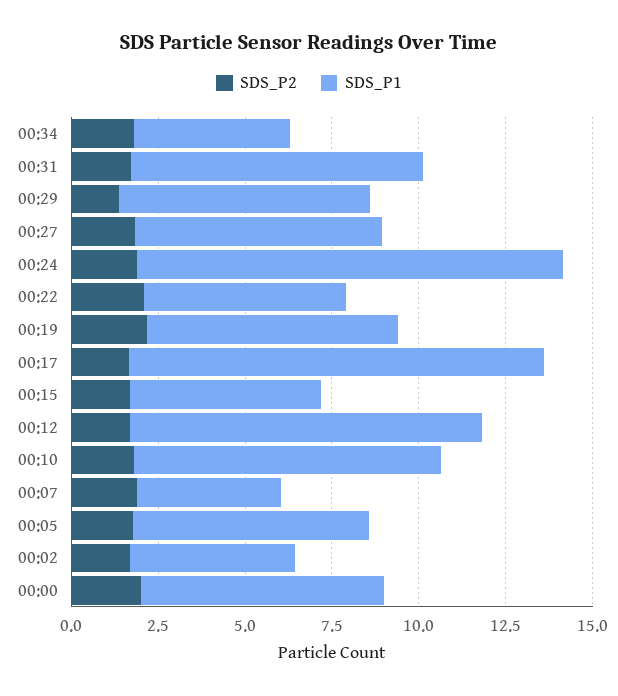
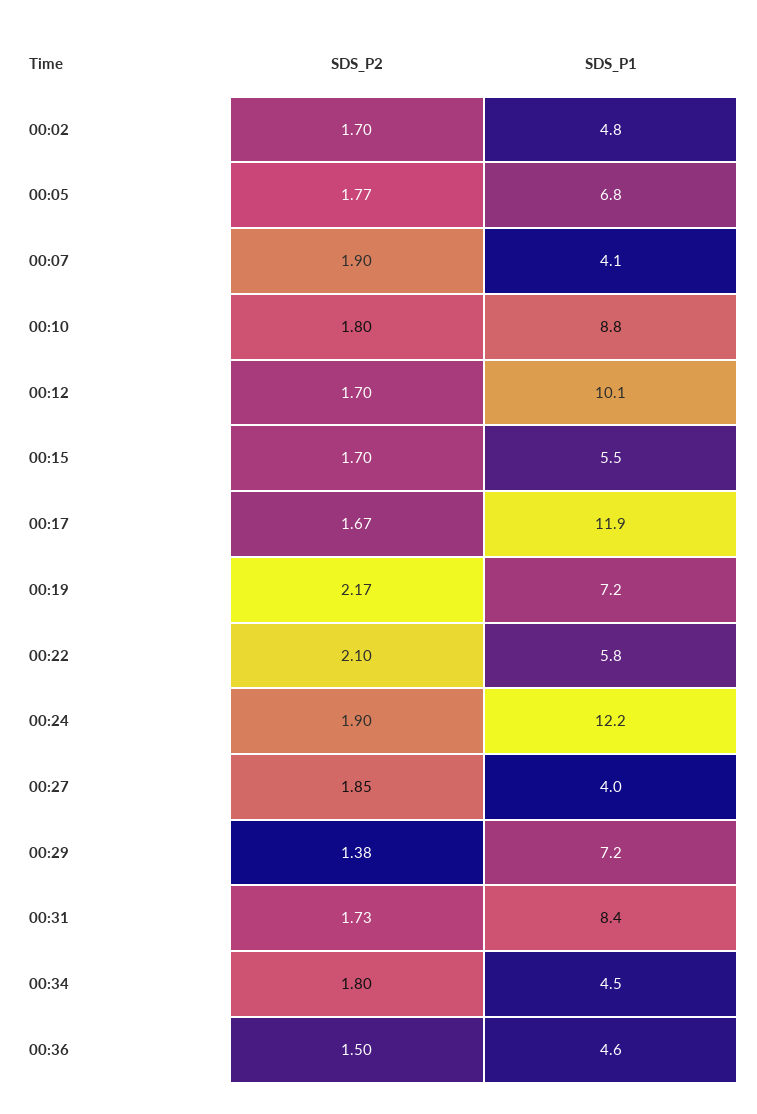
SDS_P1, 00:27: 7 -> 4
SDS_P2, 00:00: 2 -> none
SDS_P1, 00:00: 7 -> none
SDS_P2, 00:36: none -> 1.5
SDS_P1, 00:36: none -> 4.6

